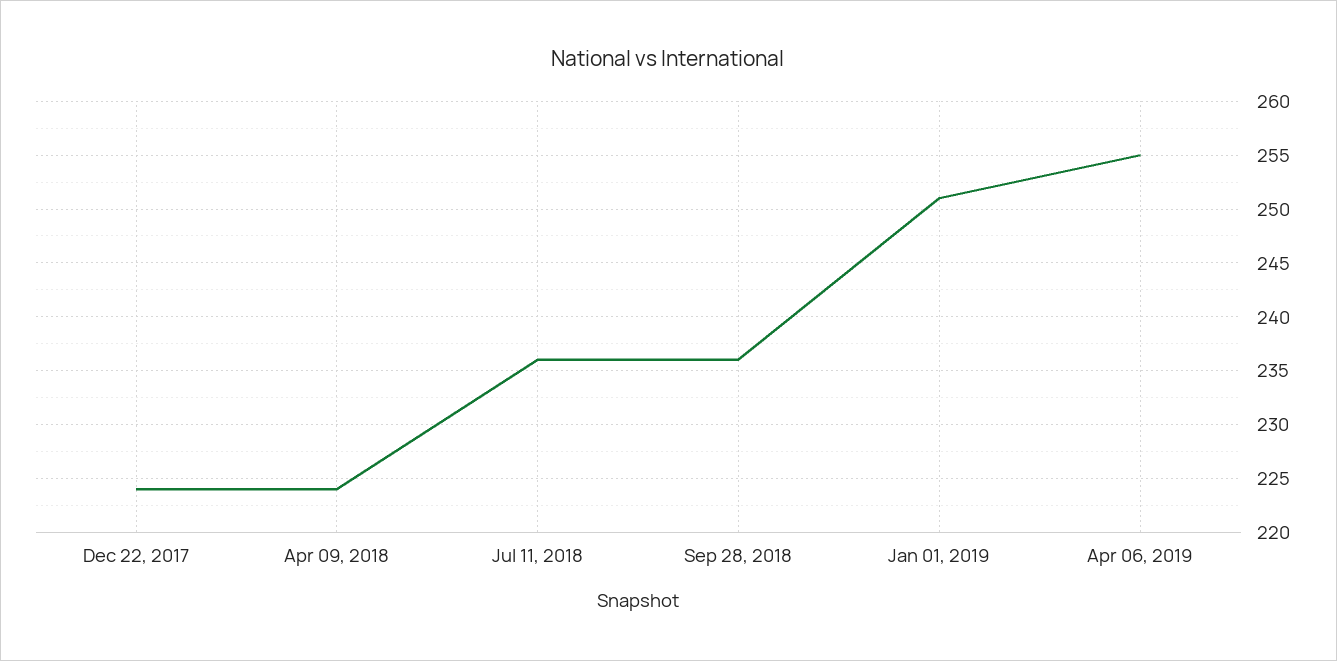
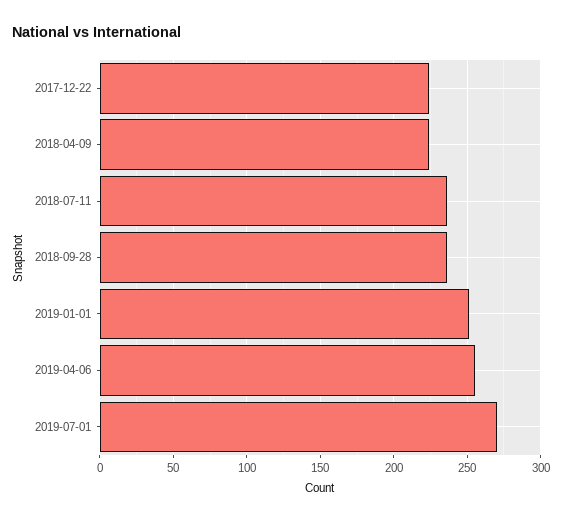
2019-07-01: none -> 270

